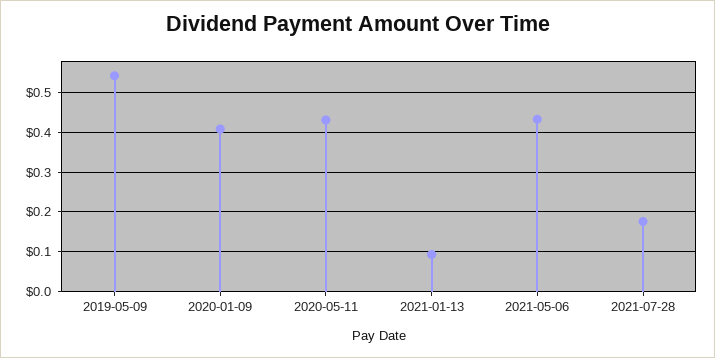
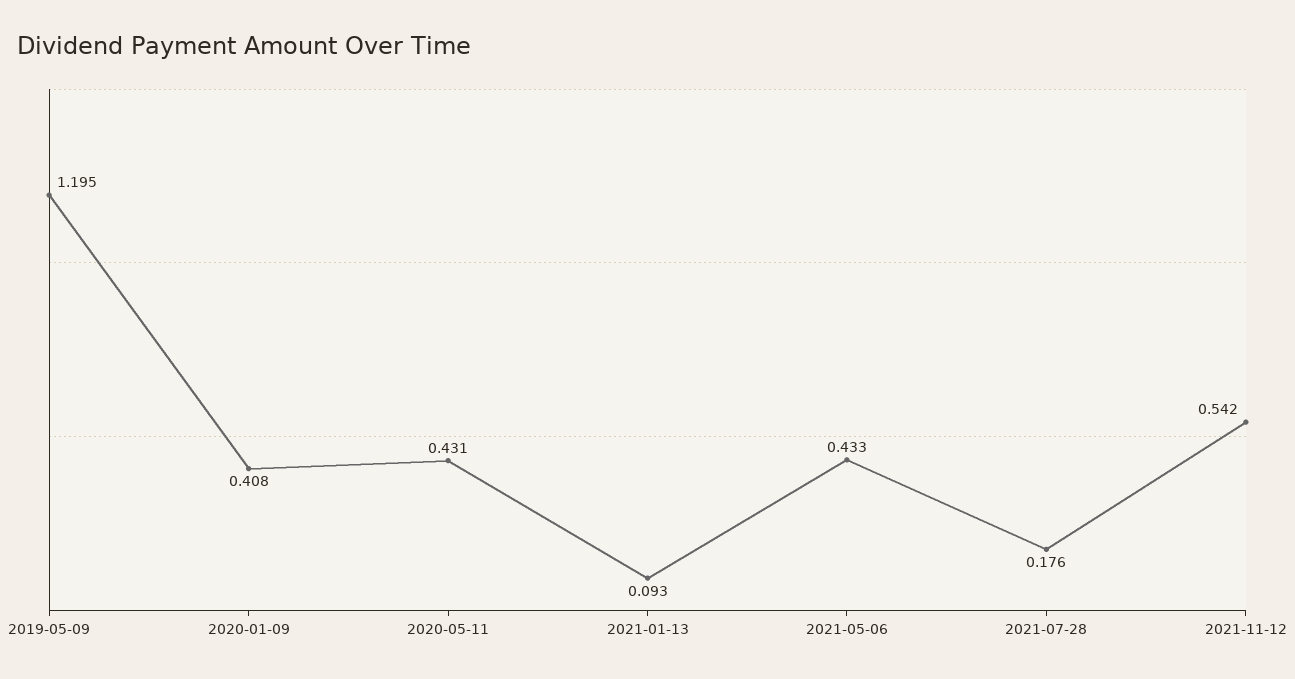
2019-05-09: 0.54 -> 1.195
2021-11-12: none -> 0.542

